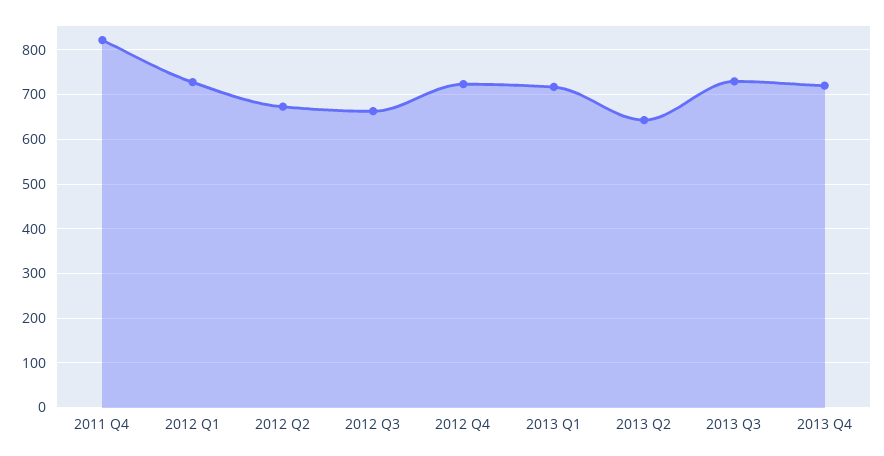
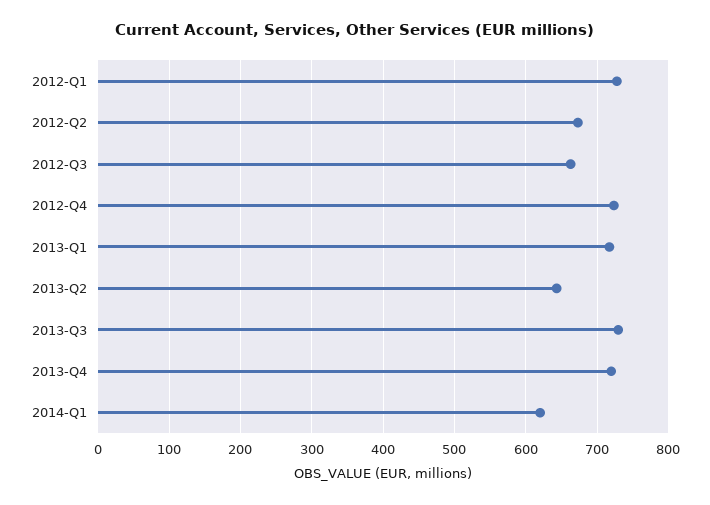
2011 Q4: 820 -> none
2014-Q1: none -> 620

